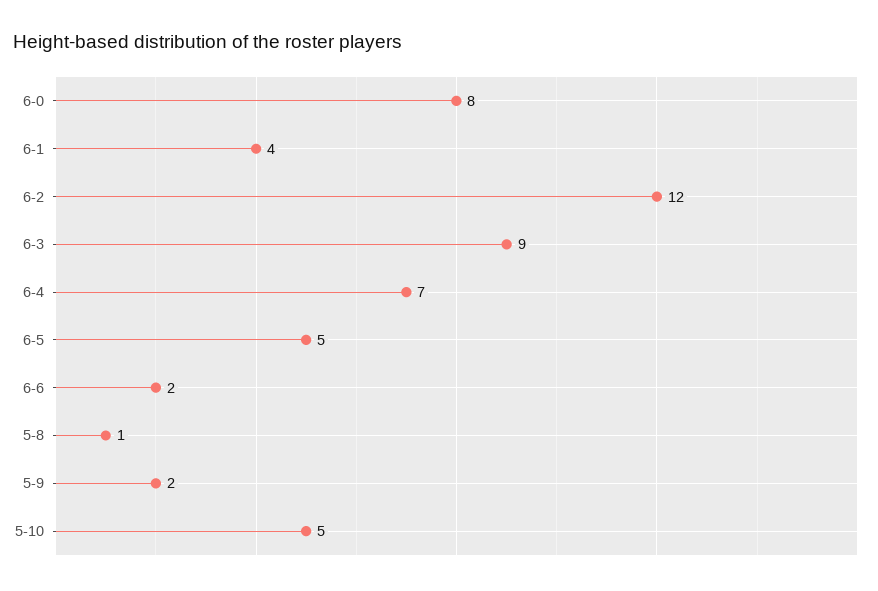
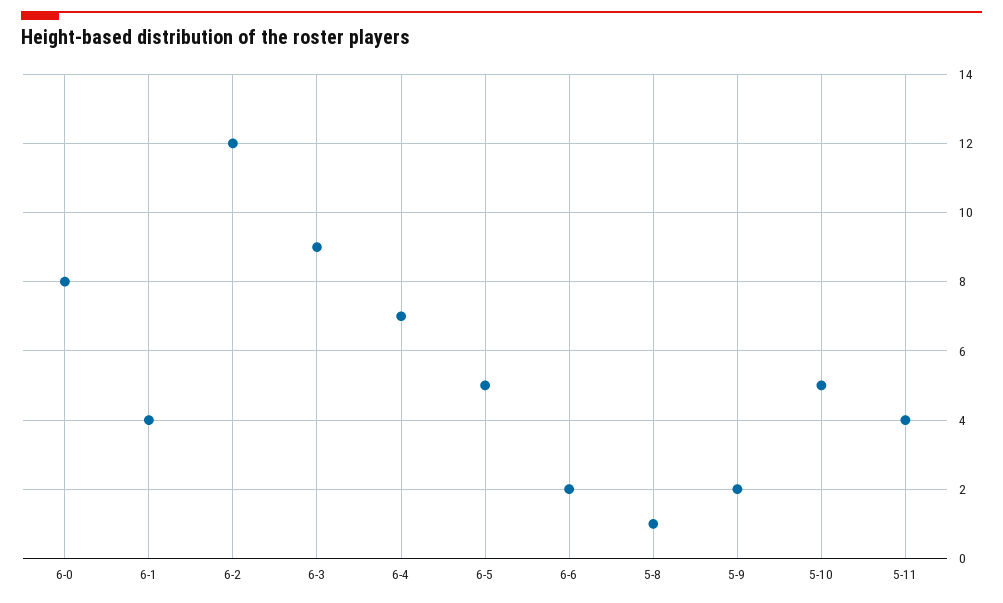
5-11: none -> 4

